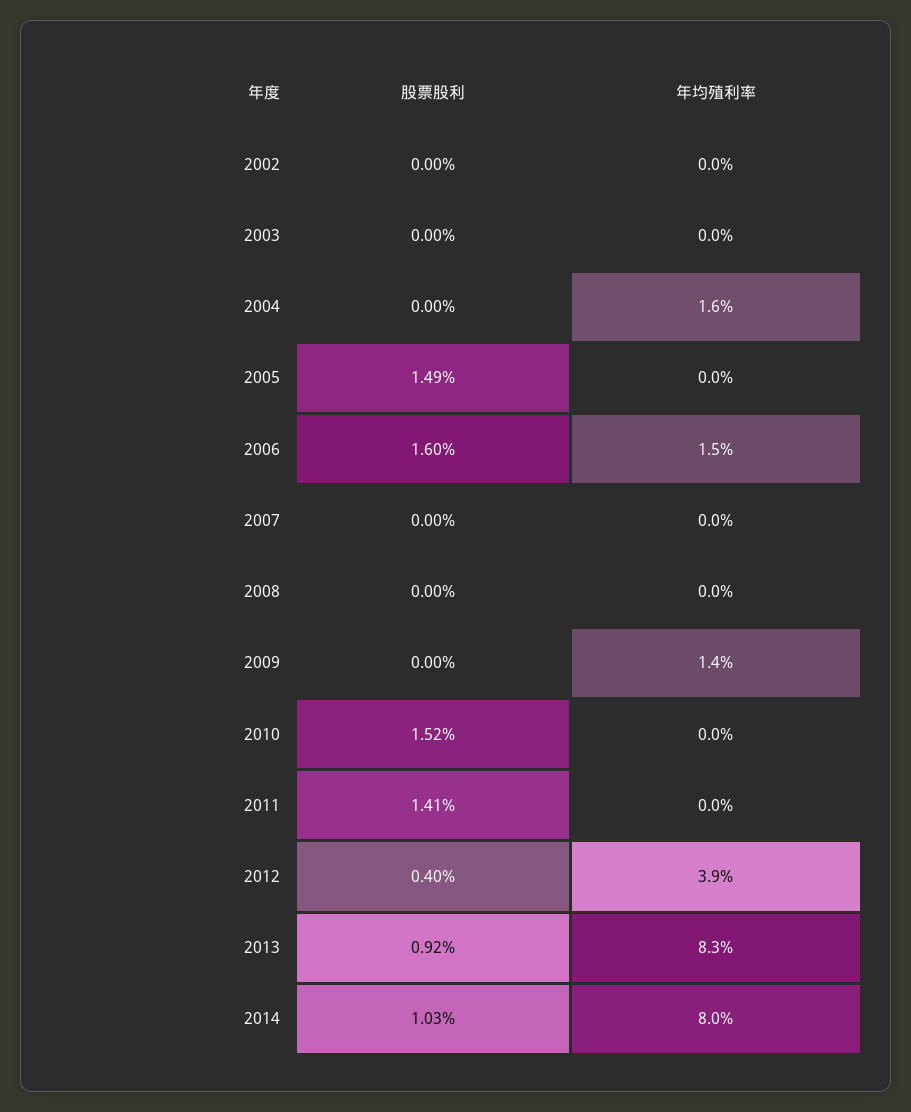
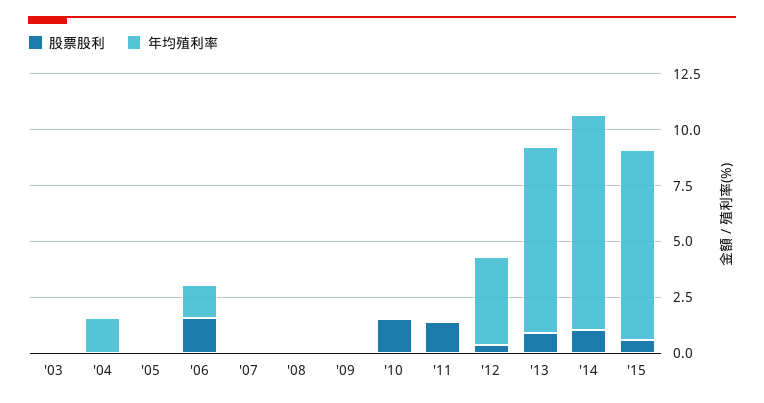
股票股利, 2002: 0 -> none
年均殖利率, 2002: 0 -> none
股票股利, 2005: 1.49 -> 0
年均殖利率, 2009: 1.4 -> 0
年均殖利率, 2014: 8 -> 9.5
股票股利, '15: none -> 0.5
年均殖利率, '15: none -> 8.5

